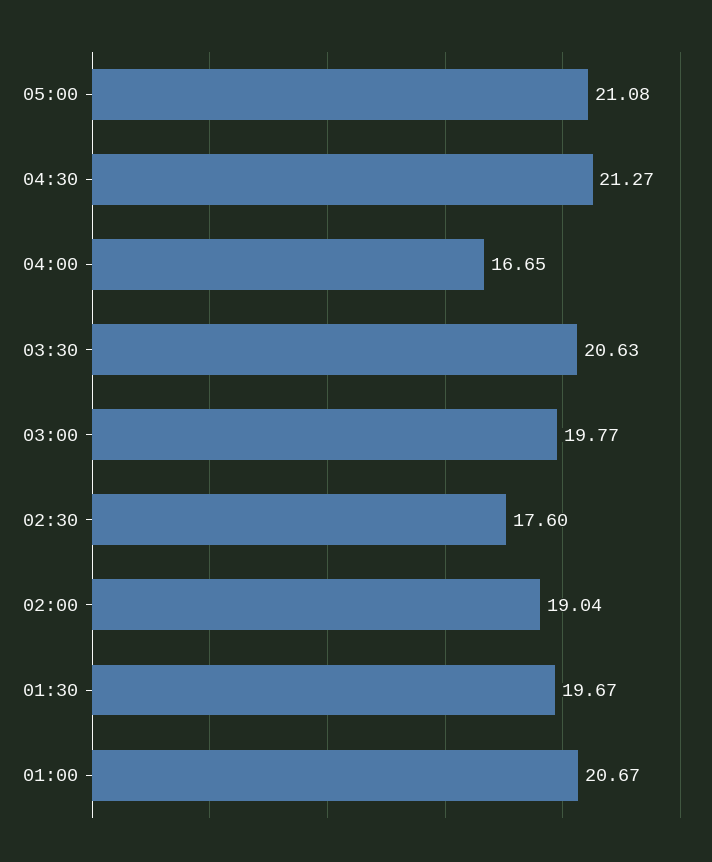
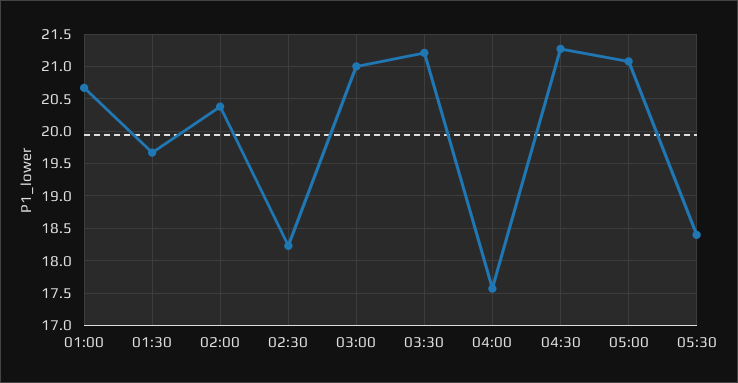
04:00: 16.65 -> 17.6
03:30: 20.63 -> 21.2
03:00: 19.77 -> 21
02:30: 17.6 -> 18.2
02:00: 19.04 -> 20.4
05:30: none -> 18.4

